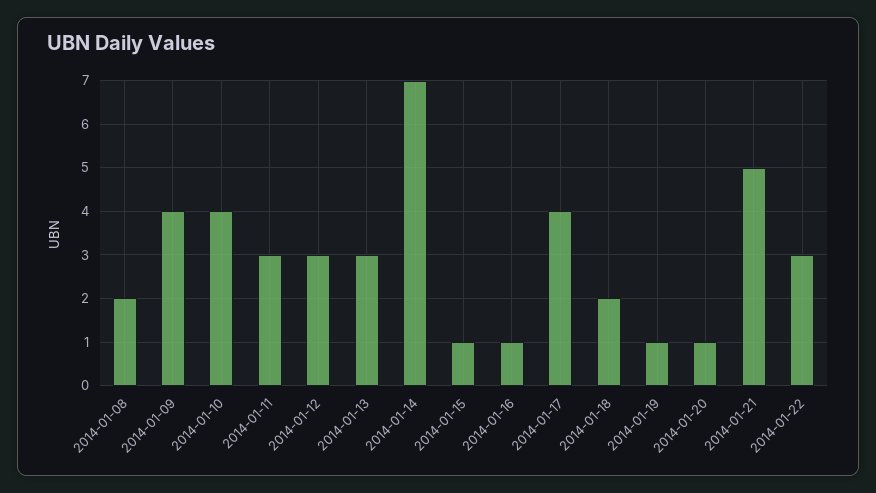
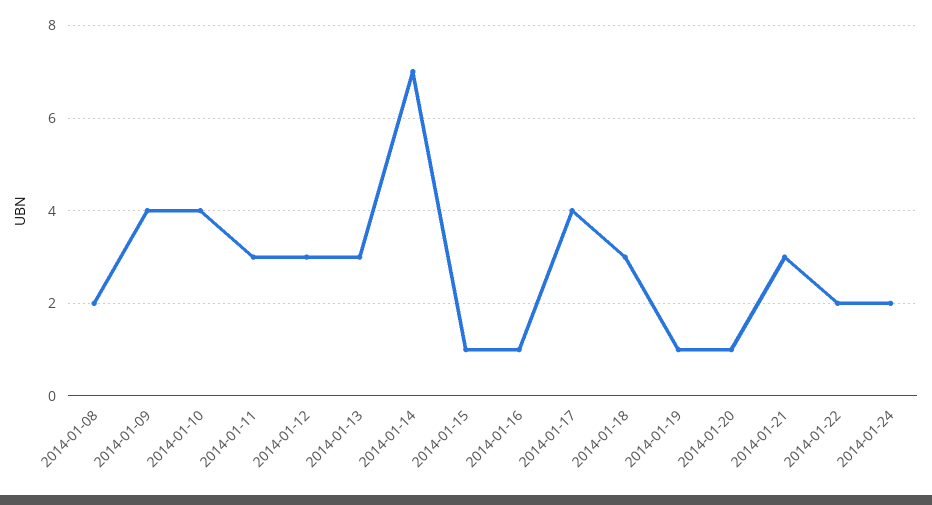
2014-01-18: 2 -> 3
2014-01-21: 5 -> 3
2014-01-22: 3 -> 2
2014-01-24: none -> 2

